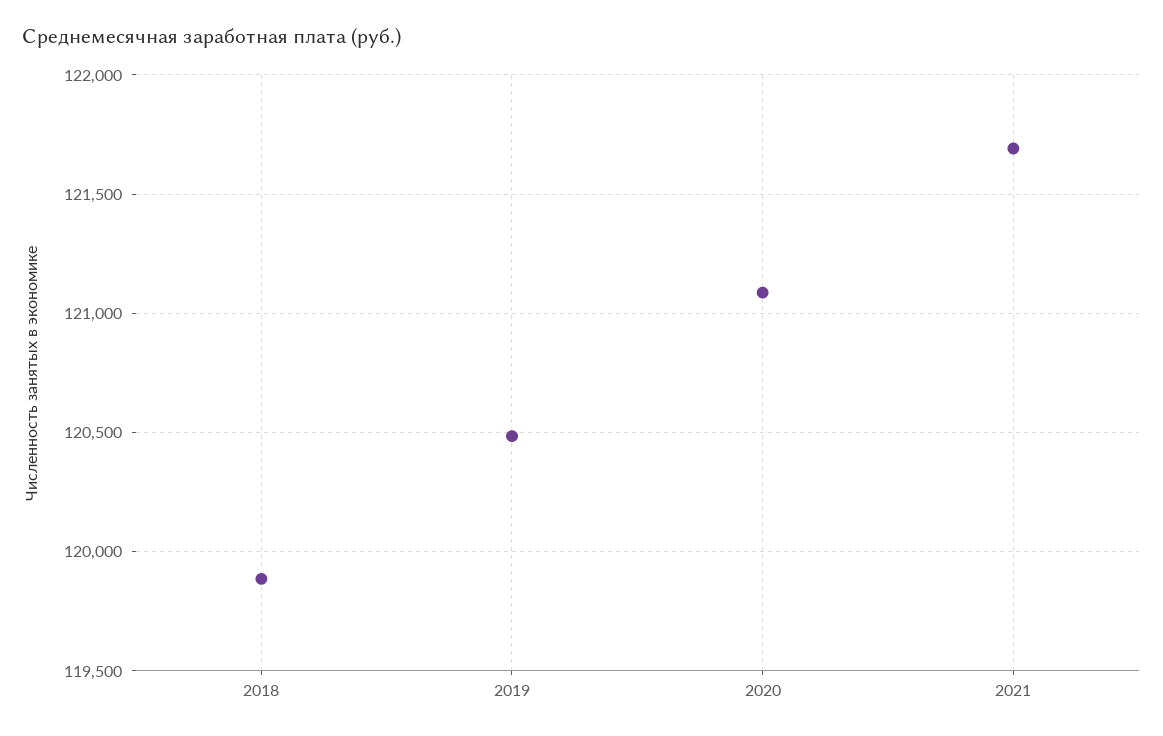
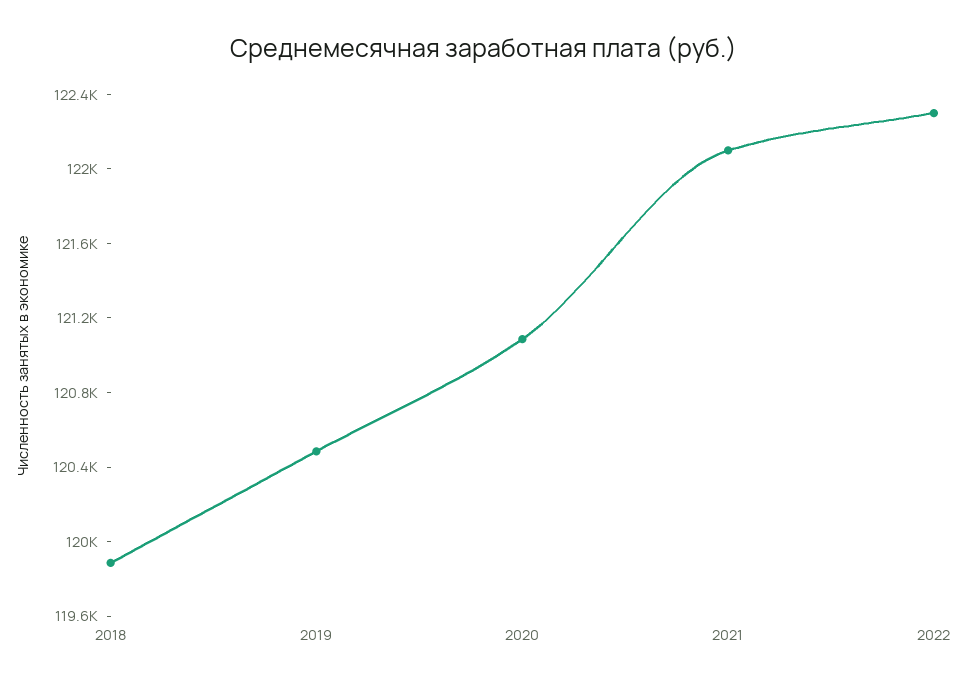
2021: 121700 -> 122100
2022: none -> 122300

